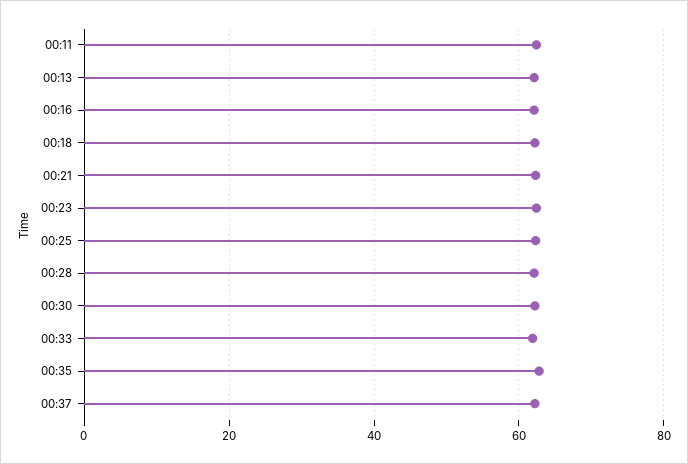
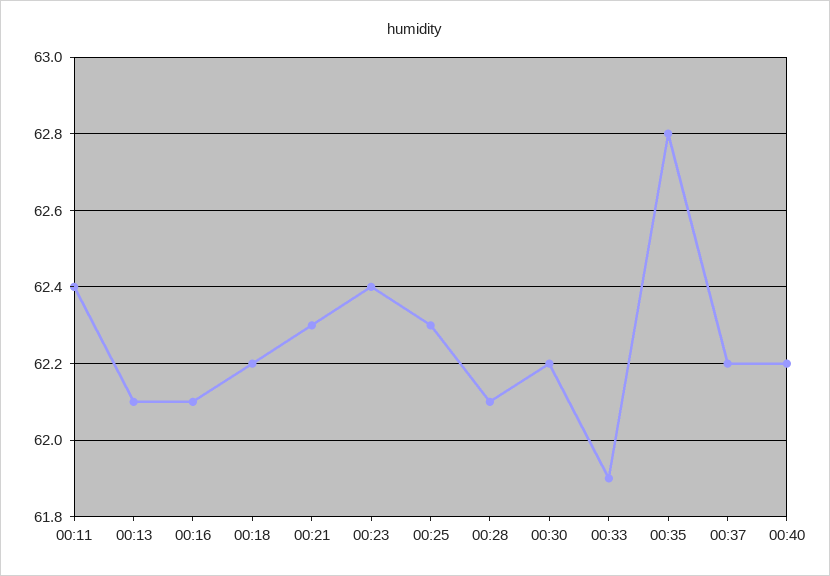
00:40: none -> 62.2

